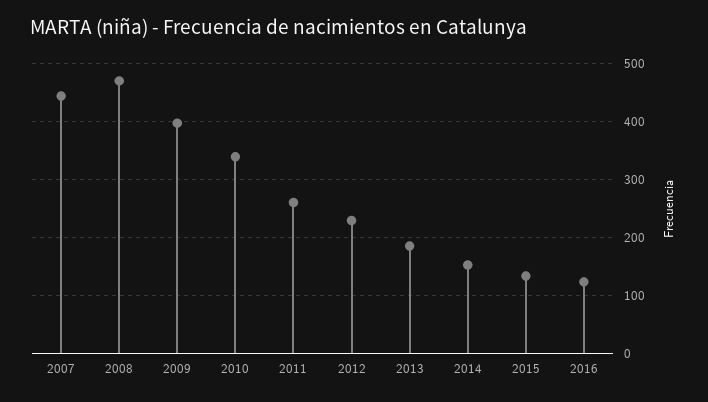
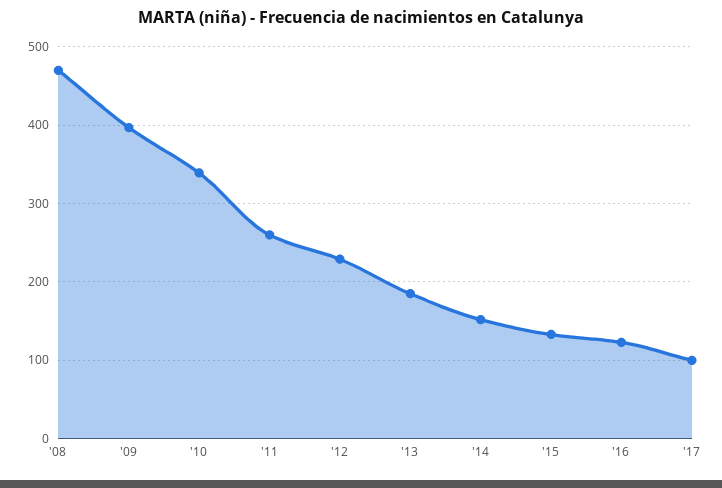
2007: 440 -> none
'17: none -> 100

